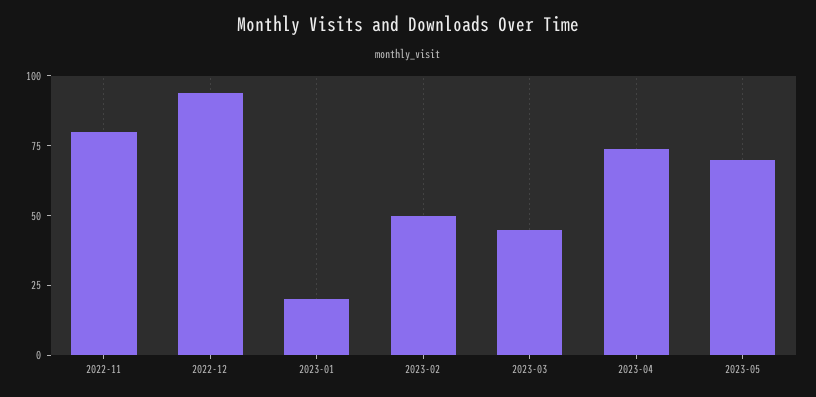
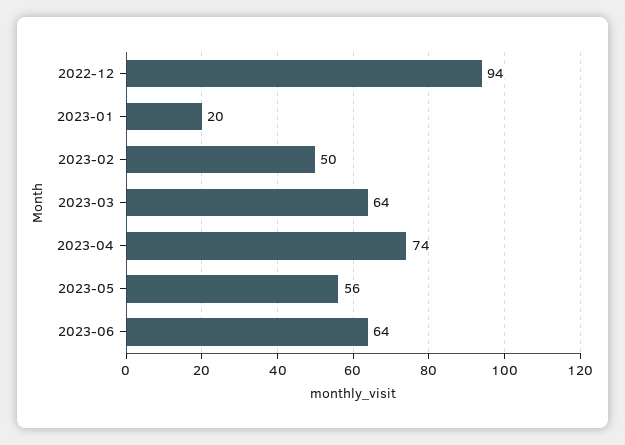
2022-11: 80 -> none
2023-03: 45 -> 64
2023-05: 70 -> 56
2023-06: none -> 64

